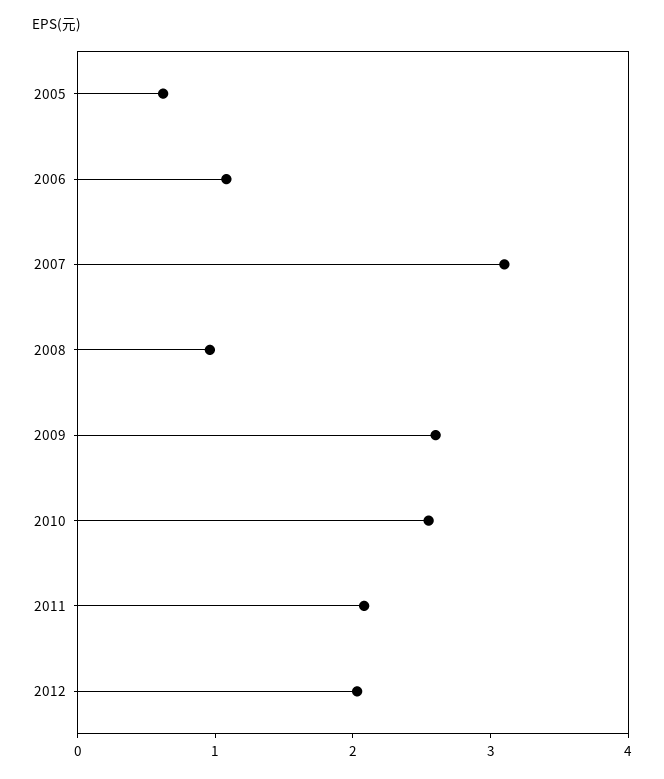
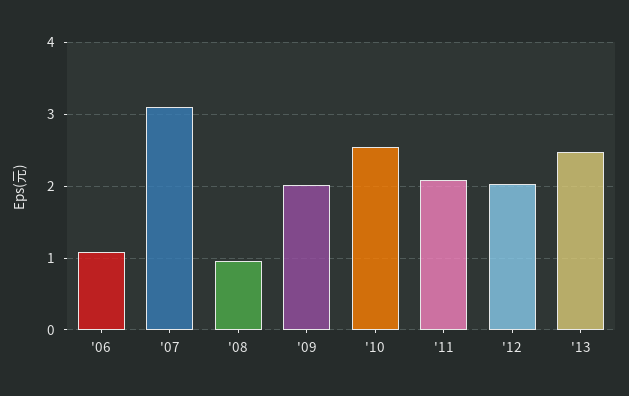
2005: 0.6 -> none
2009: 2.6 -> 2
'13: none -> 2.5

